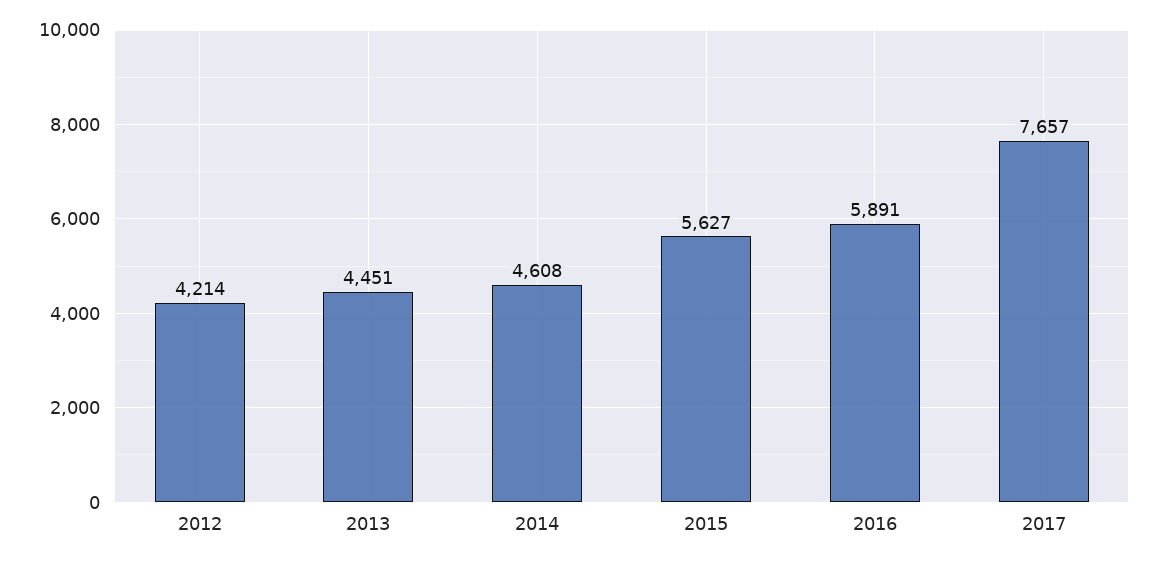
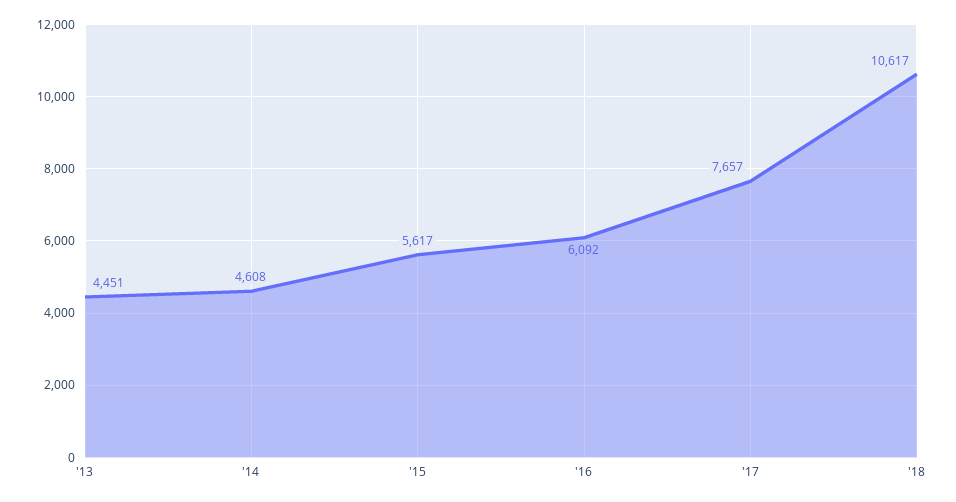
2012: 4214 -> none
2015: 5627 -> 5617
2016: 5891 -> 6092
'18: none -> 10617

